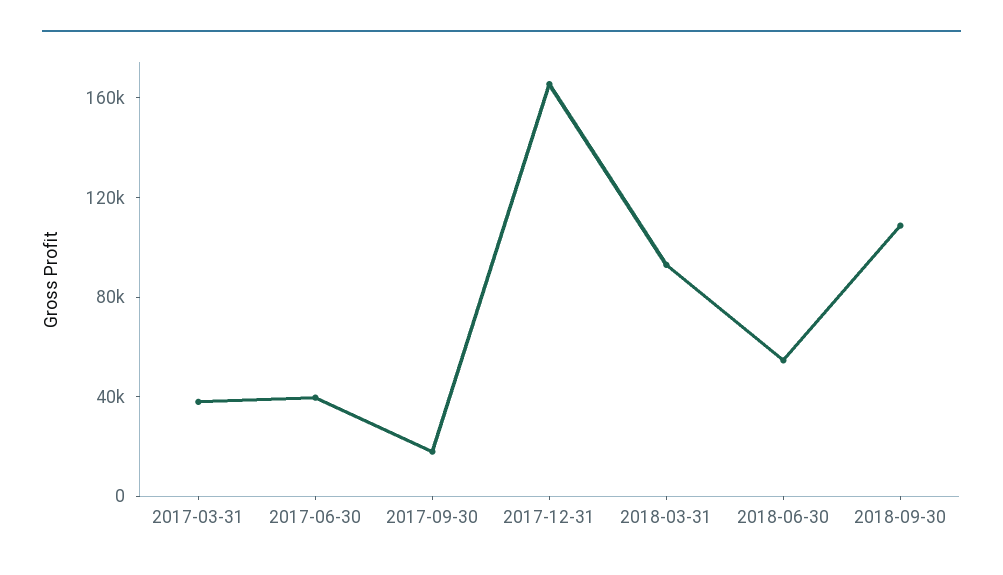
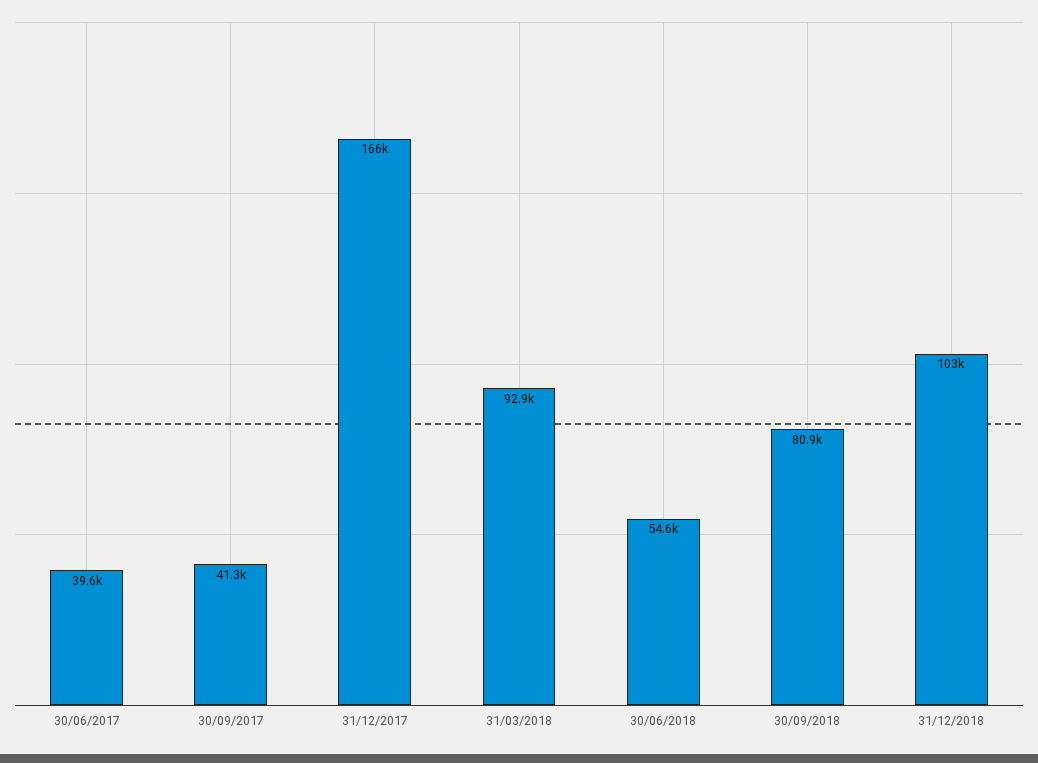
2017-03-31: 40000 -> none
2017-09-30: 20000 -> 41300
2018-09-30: 110000 -> 80900
31/12/2018: none -> 103000

